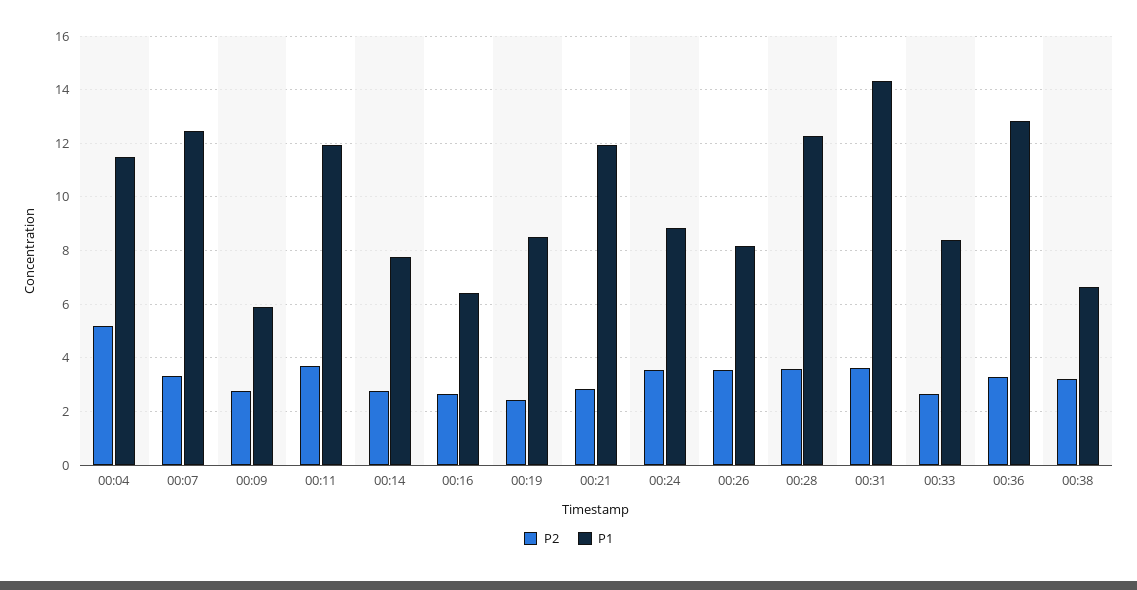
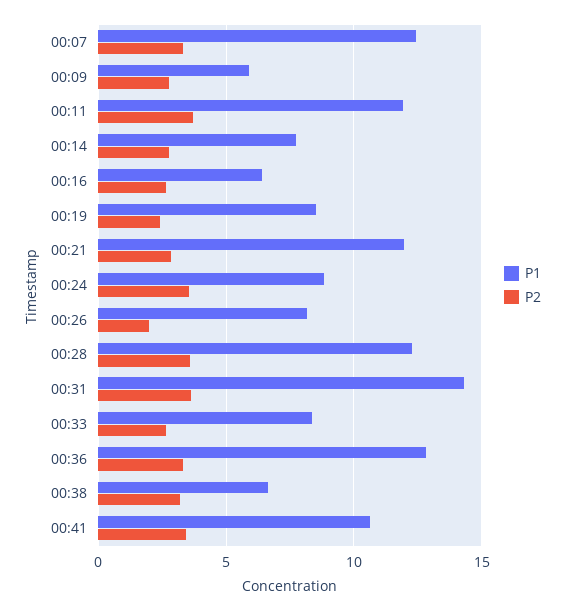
P2, 00:04: 5.25 -> none
P1, 00:04: 11.5 -> none
P2, 00:26: 3.5 -> 2
P1, 00:41: none -> 10.5
P2, 00:41: none -> 3.5

